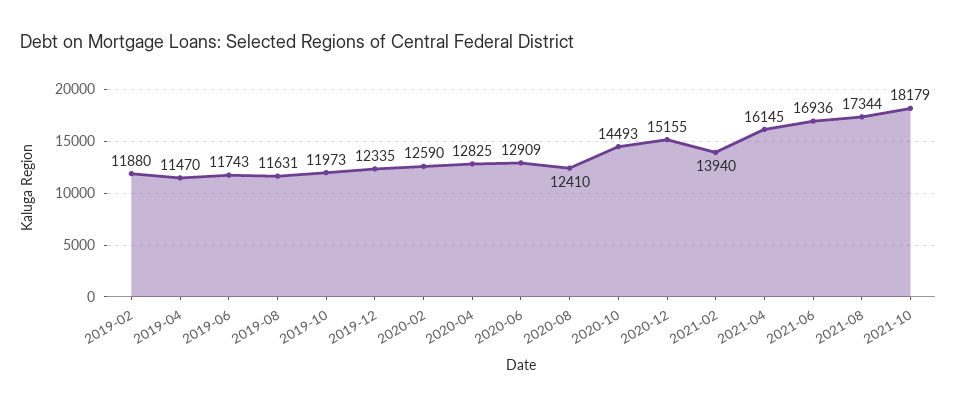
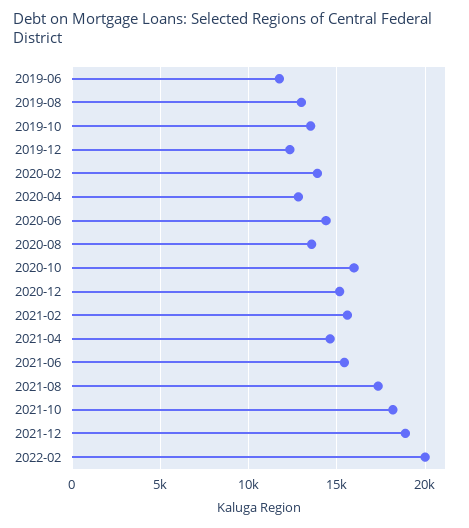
2019-02: 11880 -> none
2019-04: 11470 -> none
2019-08: 11631 -> 13000
2019-10: 11973 -> 13500
2020-02: 12590 -> 14000
2020-06: 12909 -> 14500
2020-08: 12410 -> 13500
2020-10: 14493 -> 16000
2021-02: 13940 -> 15500
2021-04: 16145 -> 14500
2021-06: 16936 -> 15500
2021-12: none -> 19000
2022-02: none -> 20000

